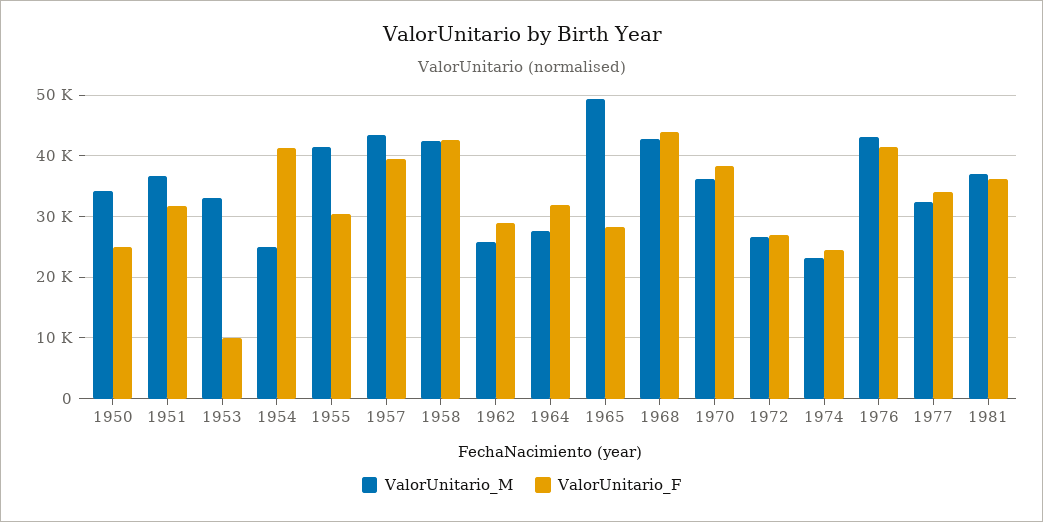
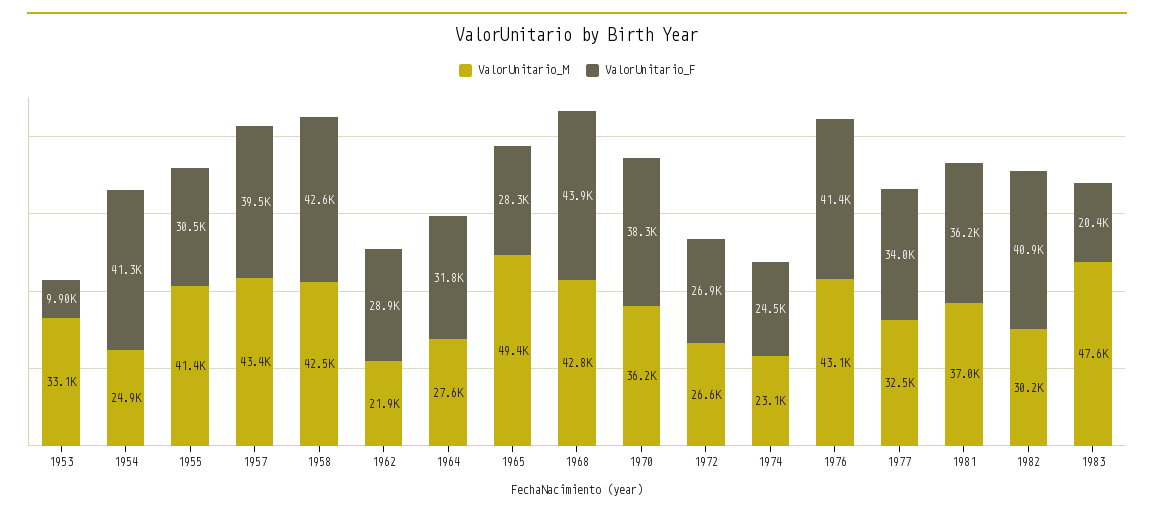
ValorUnitario_M, 1950: 34000 -> none
ValorUnitario_F, 1950: 25000 -> none
ValorUnitario_M, 1951: 37000 -> none
ValorUnitario_F, 1951: 32000 -> none
ValorUnitario_M, 1962: 26000 -> 21900
ValorUnitario_M, 1982: none -> 30200
ValorUnitario_F, 1982: none -> 40900
ValorUnitario_M, 1983: none -> 47600
ValorUnitario_F, 1983: none -> 20400

